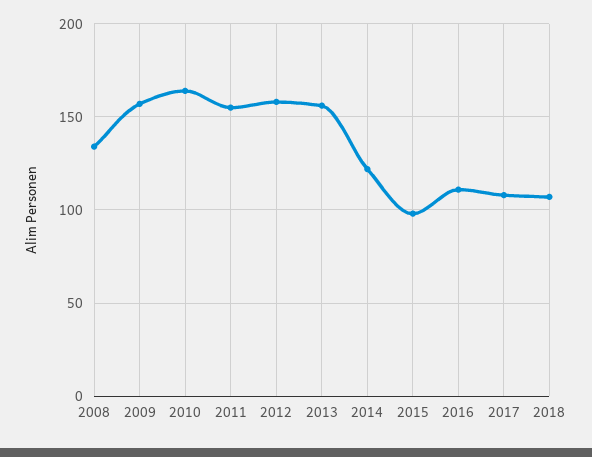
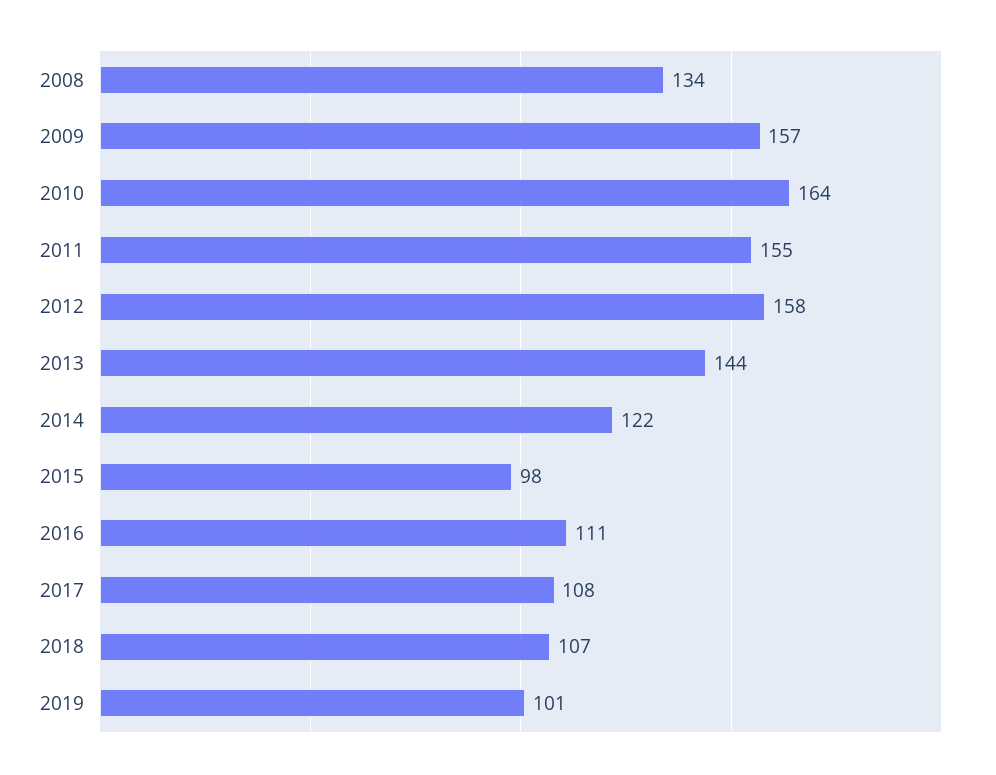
2013: 155 -> 144
2019: none -> 101

